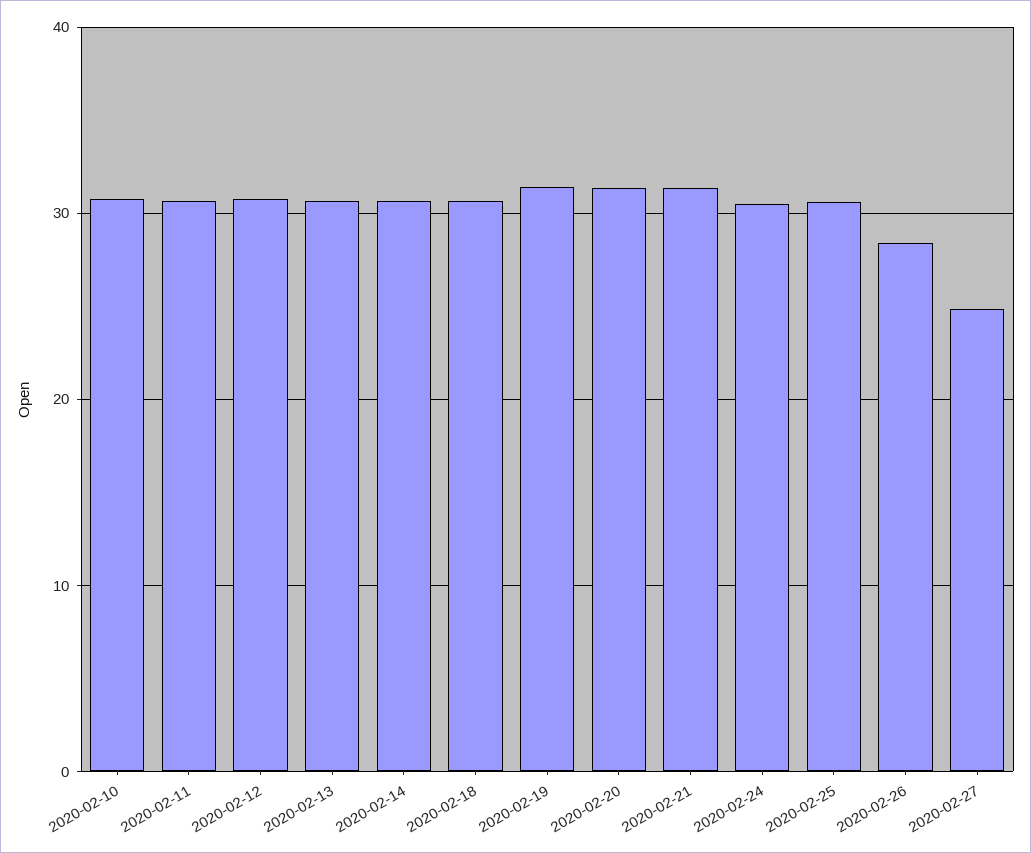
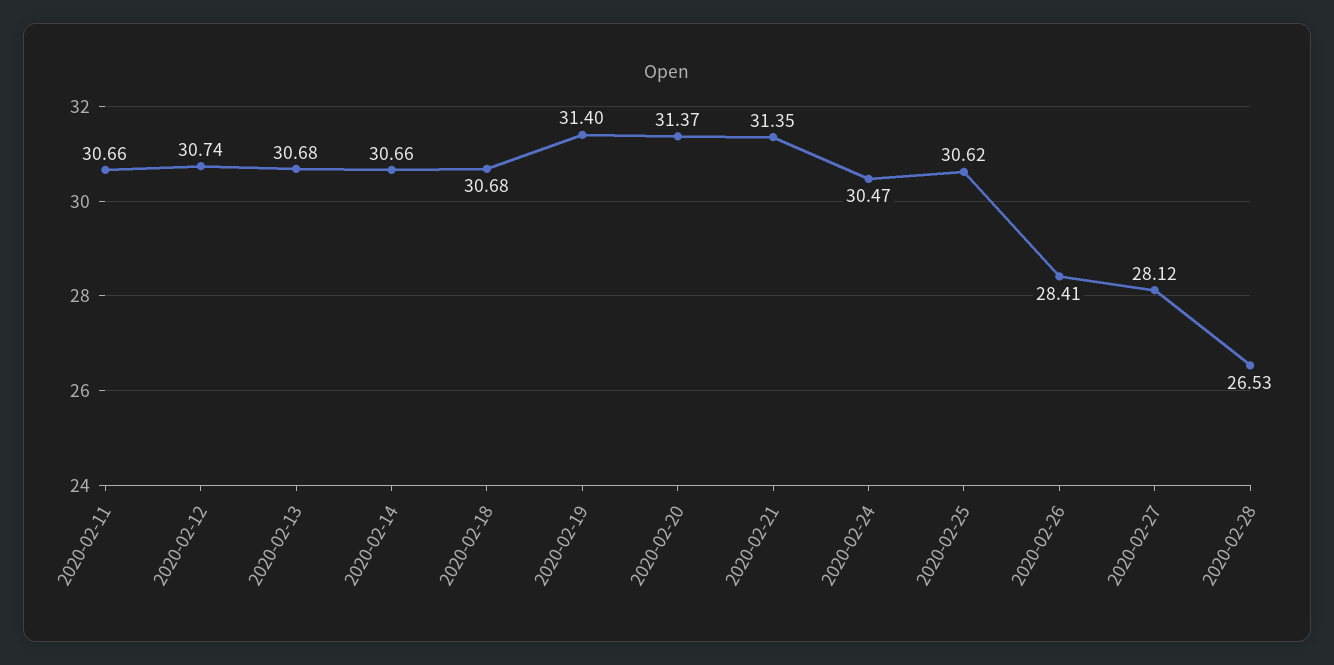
2020-02-10: 31 -> none
2020-02-27: 25 -> 28.12
2020-02-28: none -> 26.53

